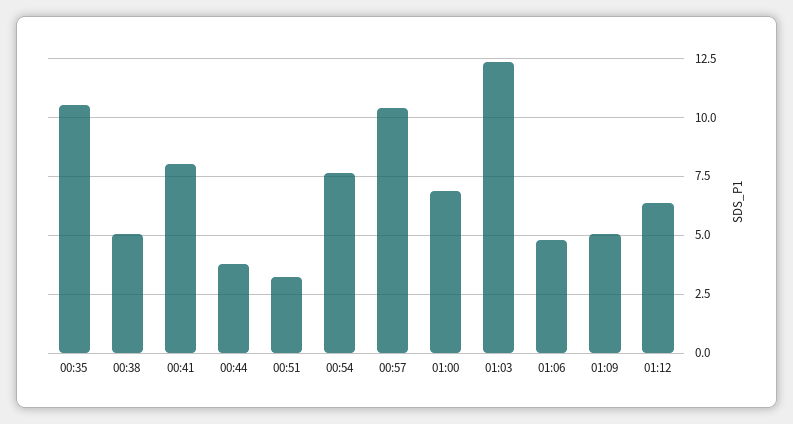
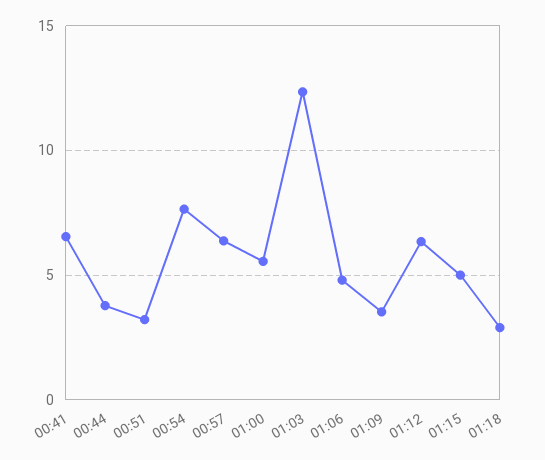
00:35: 10.5 -> none
00:38: 5 -> none
00:41: 8 -> 6.5
00:57: 10.5 -> 6.5
01:00: 7 -> 5.5
01:09: 5 -> 3.5
01:15: none -> 5
01:18: none -> 3

